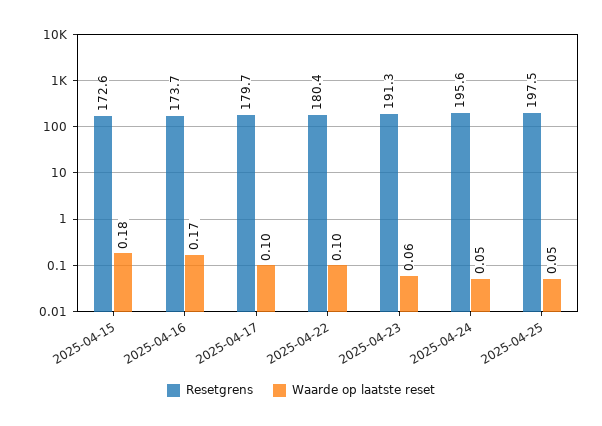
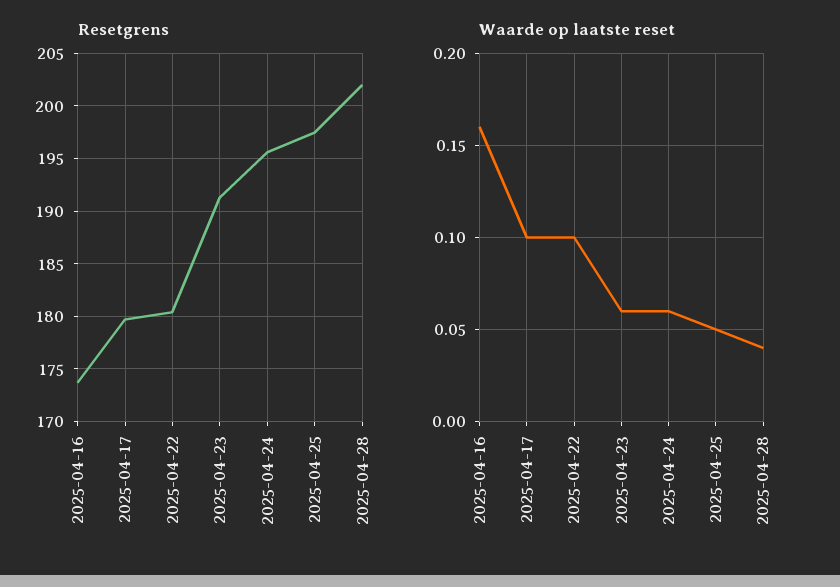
Resetgrens, 2025-04-15: 172.6 -> none
Waarde op laatste reset, 2025-04-15: 0.18 -> none
Waarde op laatste reset, 2025-04-16: 0.17 -> 0.16
Waarde op laatste reset, 2025-04-24: 0.05 -> 0.06
Resetgrens, 2025-04-28: none -> 202
Waarde op laatste reset, 2025-04-28: none -> 0.04

